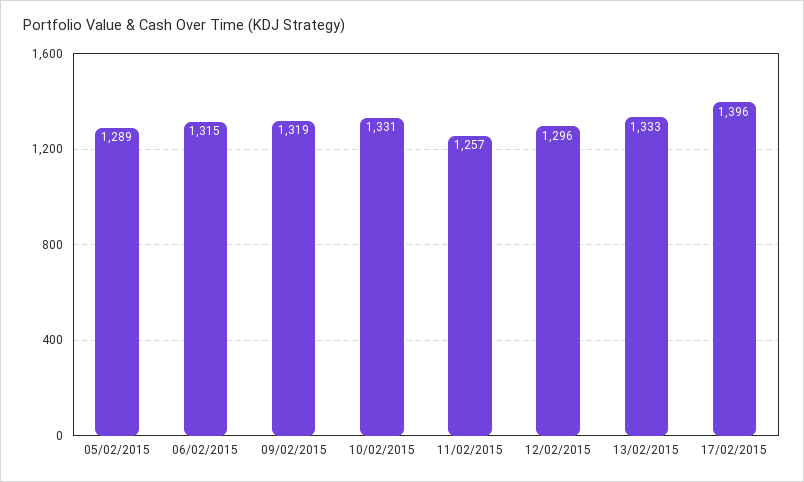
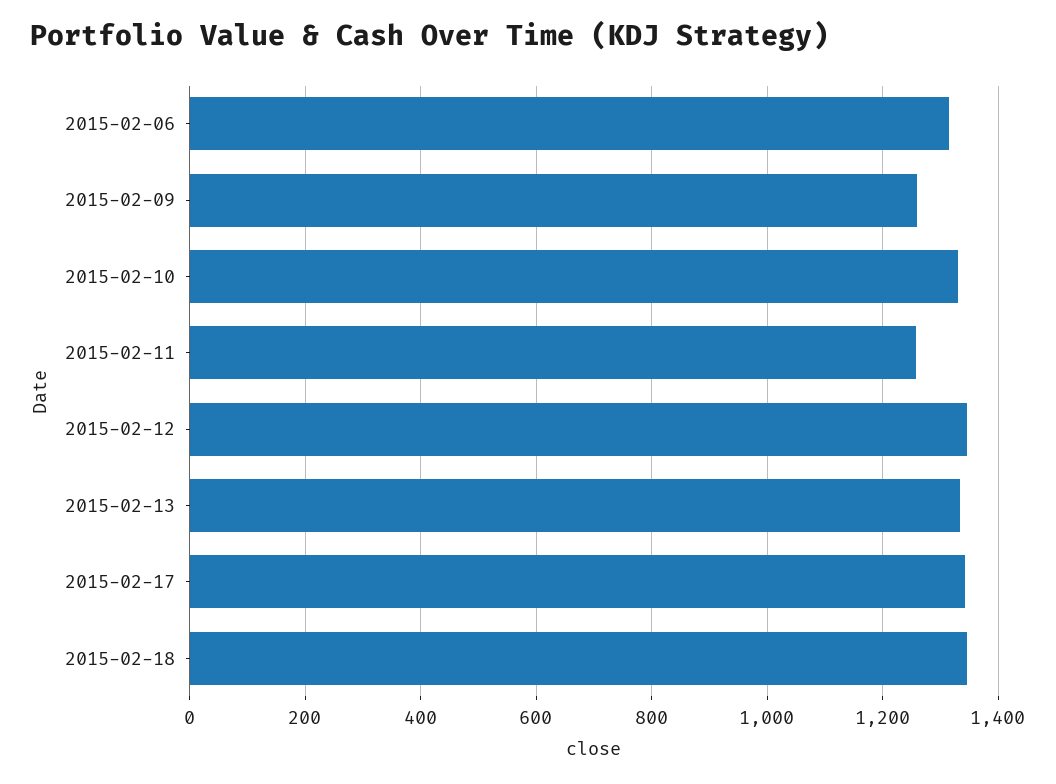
05/02/2015: 1289 -> none
09/02/2015: 1319 -> 1260
12/02/2015: 1296 -> 1340
17/02/2015: 1396 -> 1340
2015-02-18: none -> 1340

